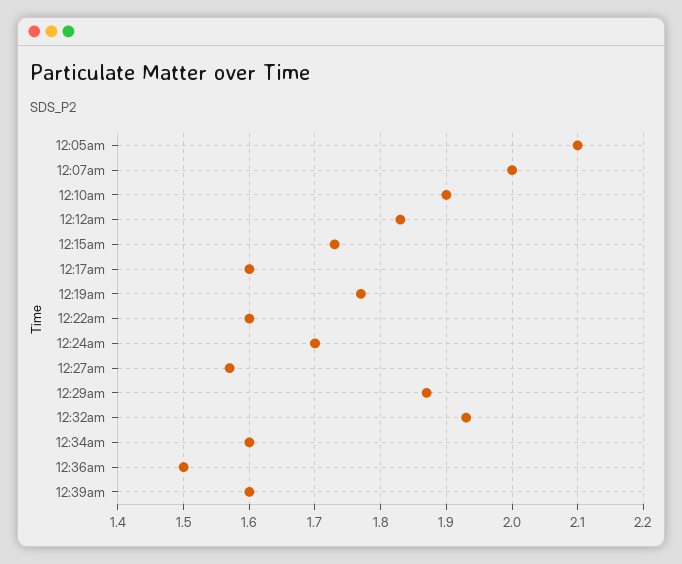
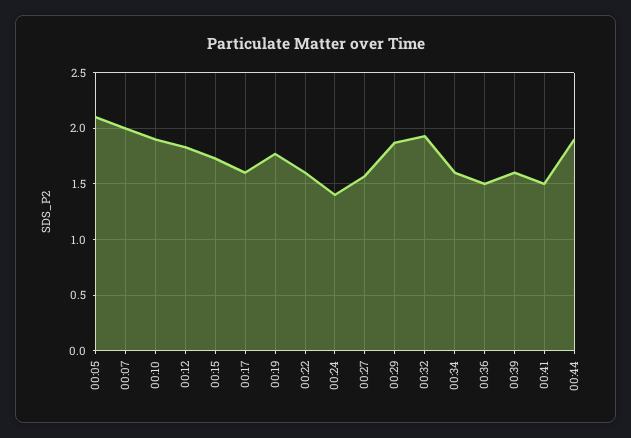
12:24am: 1.7 -> 1.4
00:41: none -> 1.5
00:44: none -> 1.9

